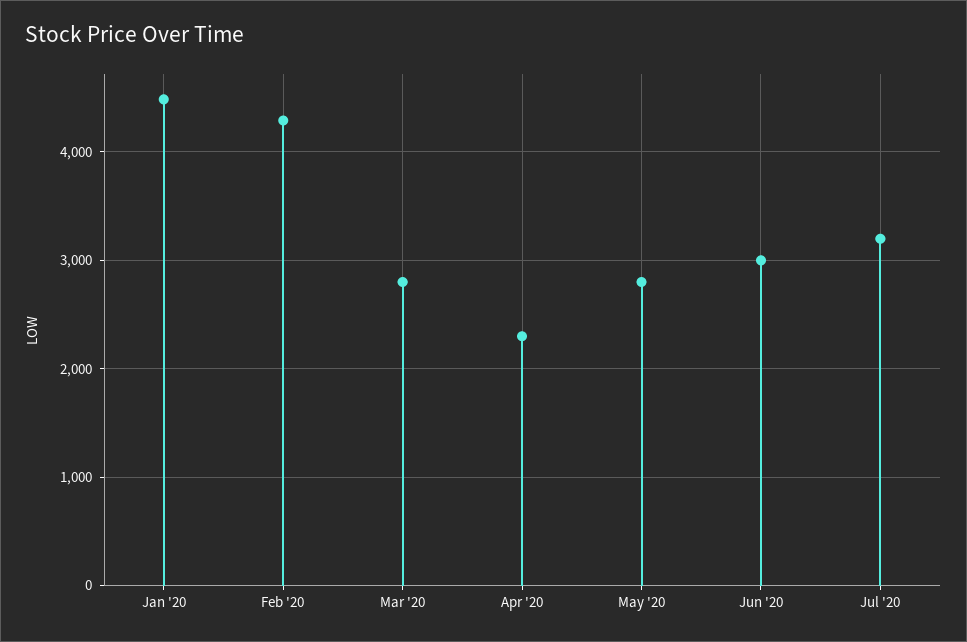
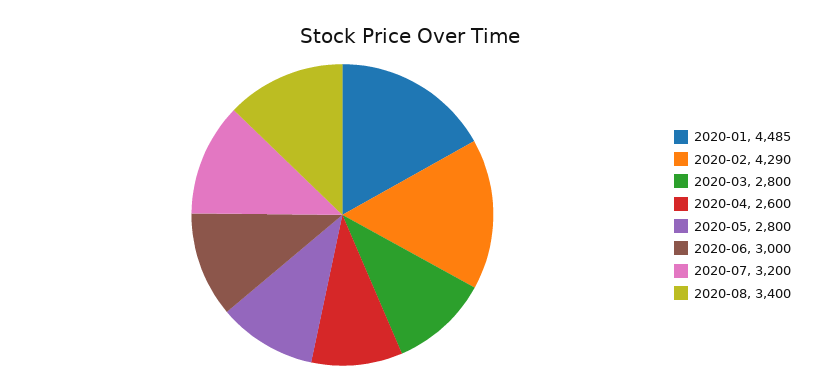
Apr '20: 2300 -> 2600
2020-08: none -> 3400

